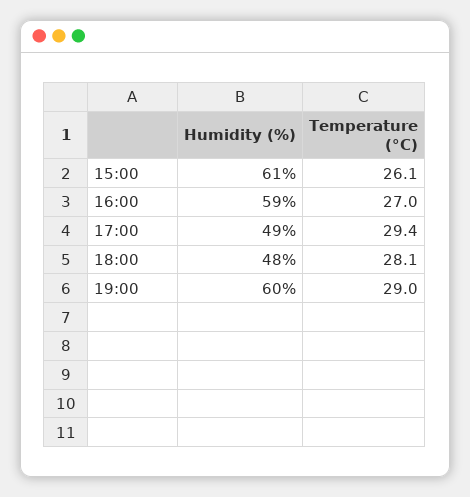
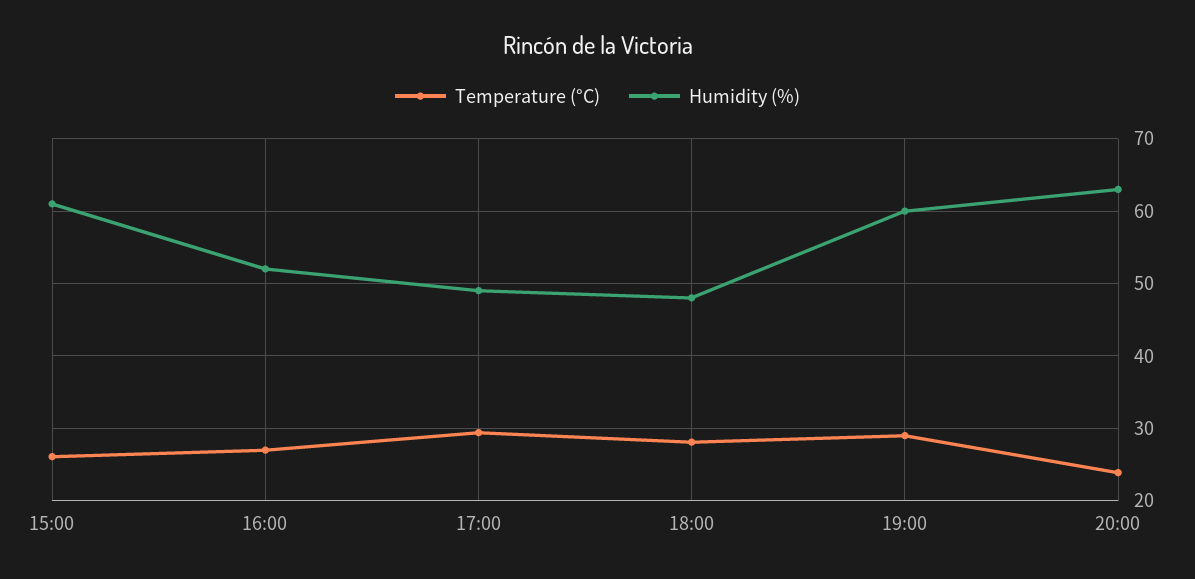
Humidity (%), 16:00: 59 -> 52
Temperature (°C), 20:00: none -> 24
Humidity (%), 20:00: none -> 63

